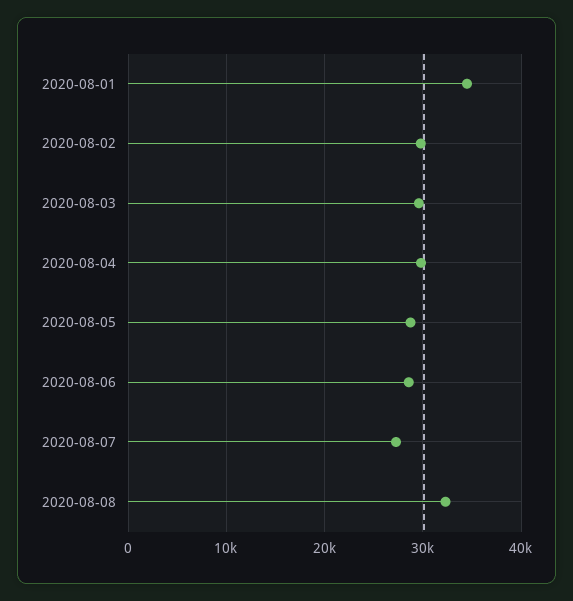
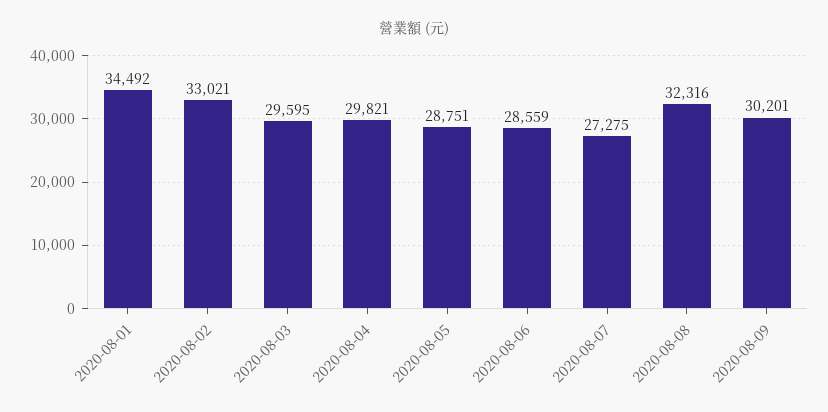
2020-08-02: 30000 -> 33021
2020-08-09: none -> 30201

